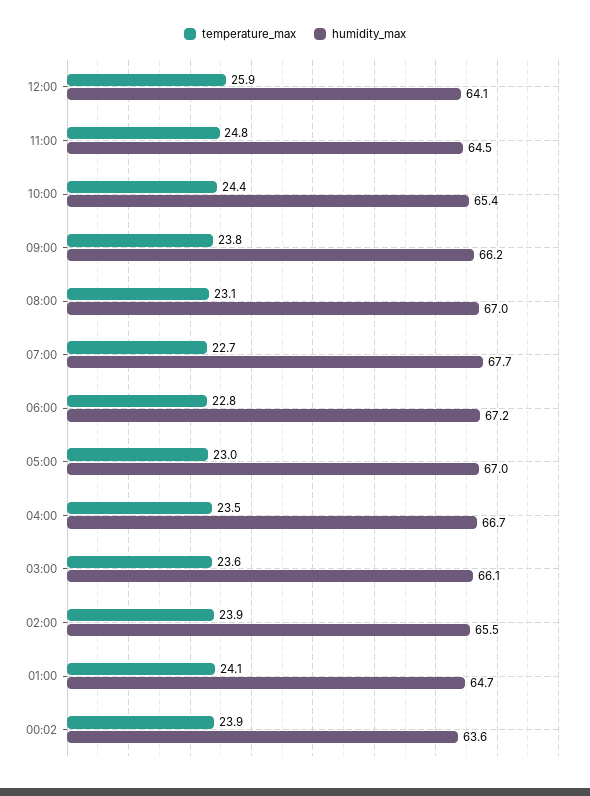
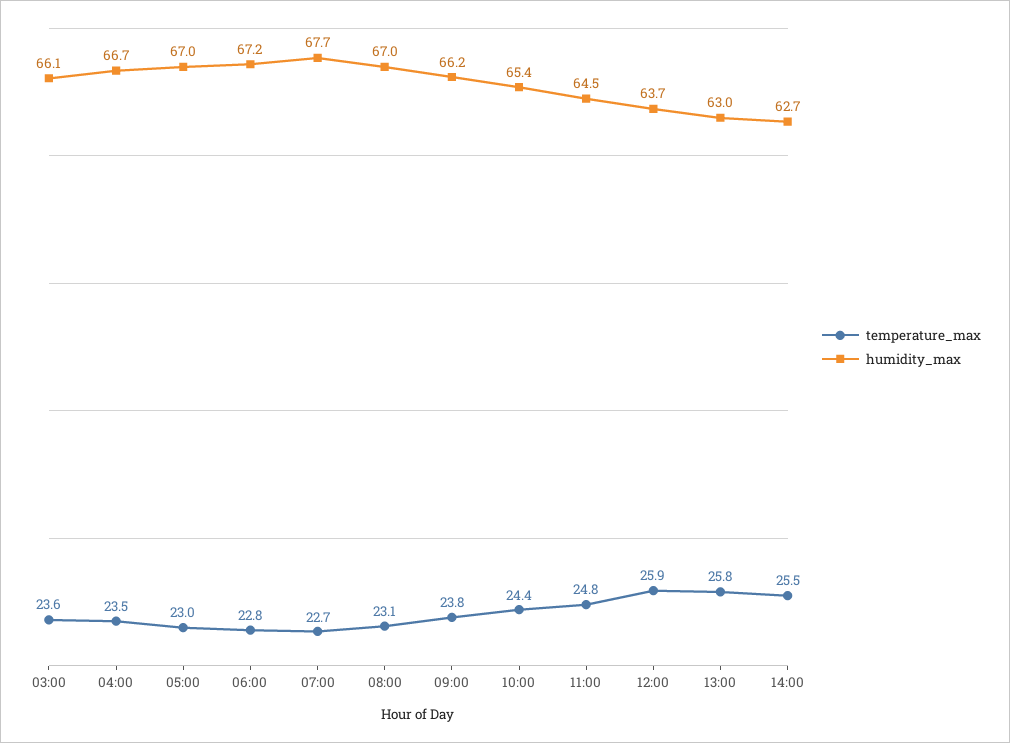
humidity_max, 12:00: 64.1 -> 63.7
temperature_max, 02:00: 23.9 -> none
humidity_max, 02:00: 65.5 -> none
temperature_max, 01:00: 24.1 -> none
humidity_max, 01:00: 64.7 -> none
temperature_max, 00:02: 23.9 -> none
humidity_max, 00:02: 63.6 -> none
temperature_max, 13:00: none -> 25.8
humidity_max, 13:00: none -> 63
temperature_max, 14:00: none -> 25.5
humidity_max, 14:00: none -> 62.7

